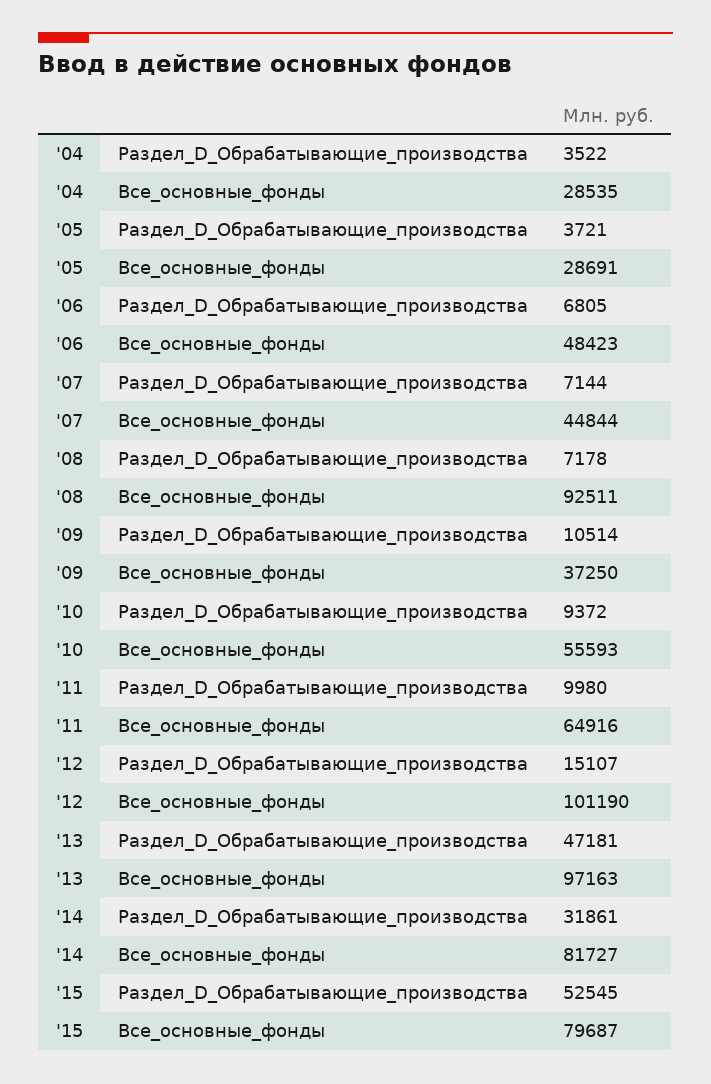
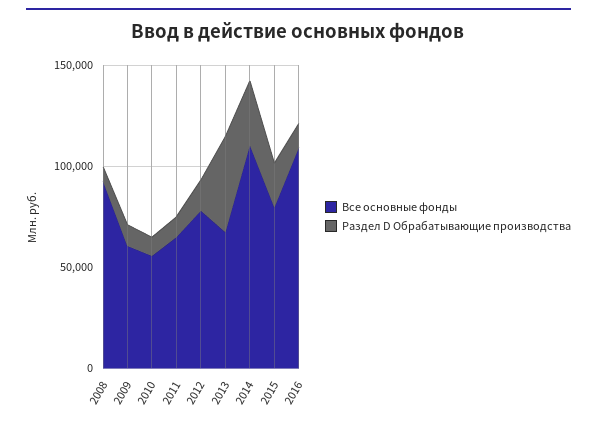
Раздел_D_Обрабатывающие_производства, '04: 3522 -> none
Все_основные_фонды, '04: 28535 -> none
Раздел_D_Обрабатывающие_производства, '05: 3721 -> none
Все_основные_фонды, '05: 28691 -> none
Раздел_D_Обрабатывающие_производства, '06: 6805 -> none
Все_основные_фонды, '06: 48423 -> none
Раздел_D_Обрабатывающие_производства, '07: 7144 -> none
Все_основные_фонды, '07: 44844 -> none
Все_основные_фонды, '09: 37250 -> 60000
Все_основные_фонды, '12: 101190 -> 80000
Все_основные_фонды, '13: 97163 -> 70000
Все_основные_фонды, '14: 81727 -> 110000
Раздел_D_Обрабатывающие_производства, '15: 52545 -> 20000
Все_основные_фонды, 2016: none -> 110000
Раздел_D_Обрабатывающие_производства, 2016: none -> 10000

